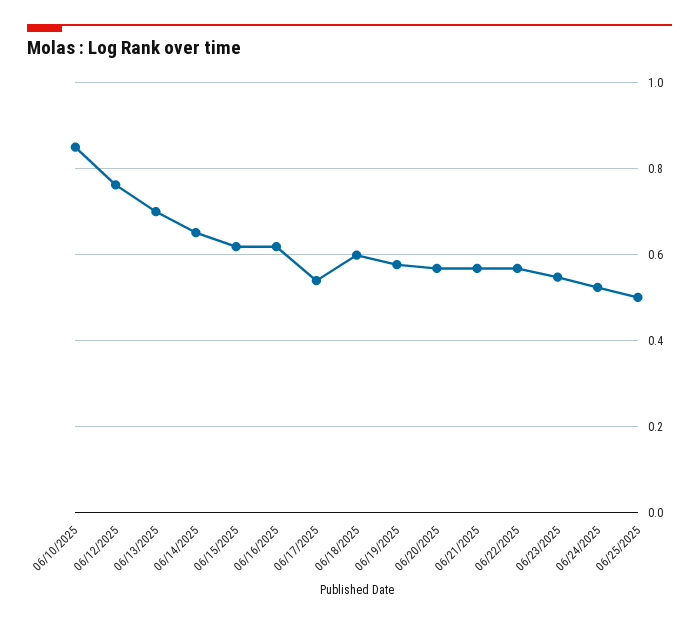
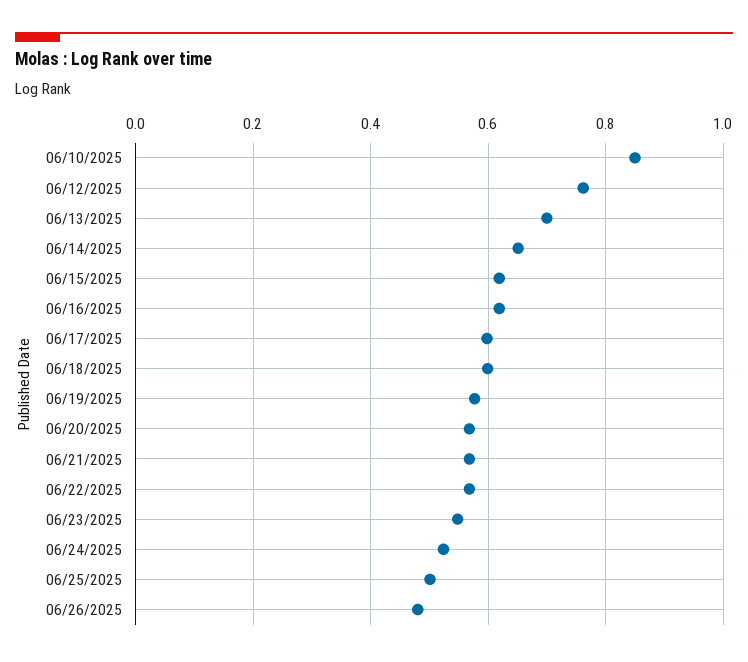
06/17/2025: 0.54 -> 0.6
06/26/2025: none -> 0.48

